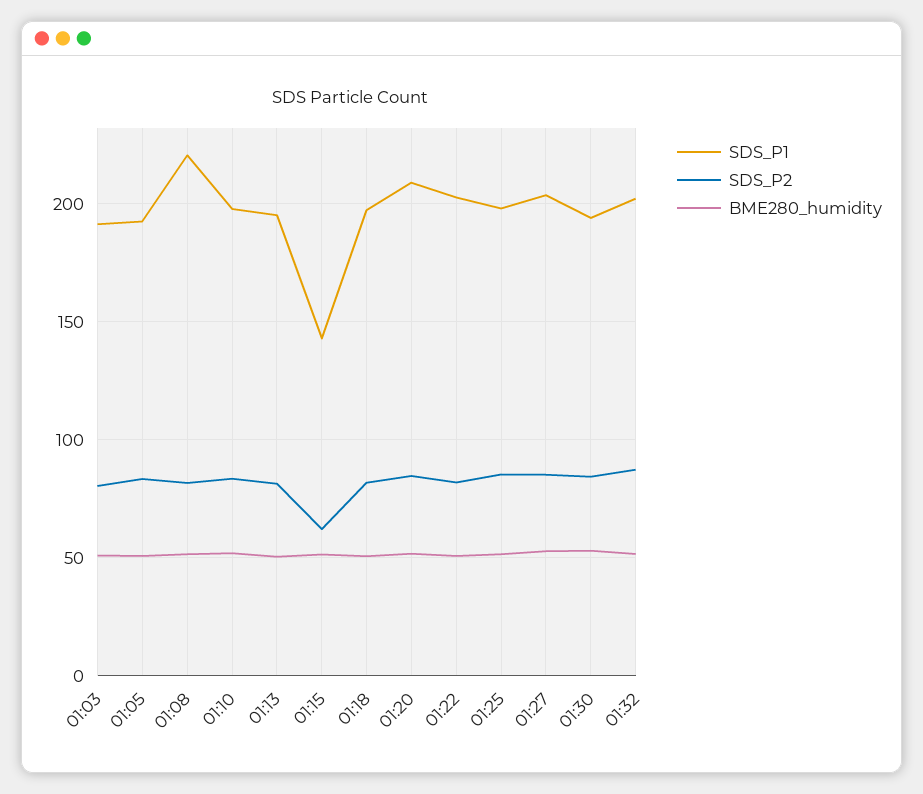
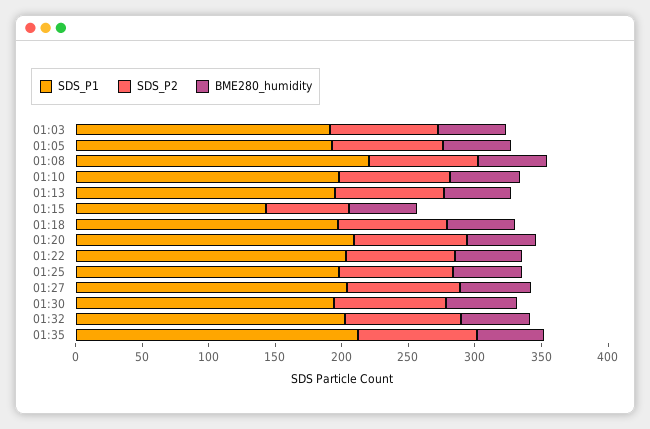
SDS_P1, 01:35: none -> 210
SDS_P2, 01:35: none -> 90
BME280_humidity, 01:35: none -> 50

